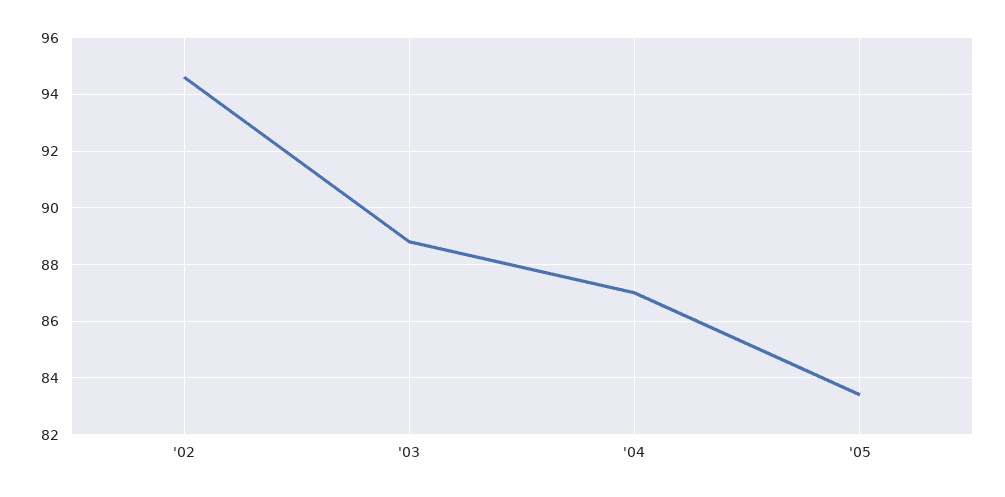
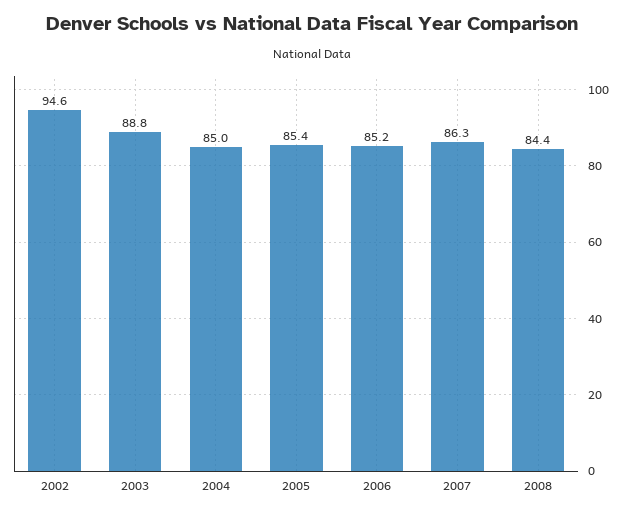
'04: 87 -> 85
'05: 83.5 -> 85.4
2006: none -> 85.2
2007: none -> 86.3
2008: none -> 84.4

